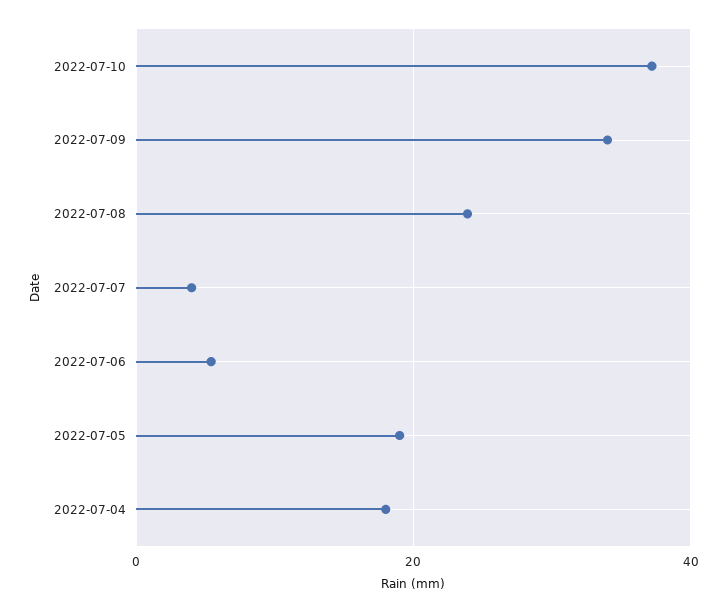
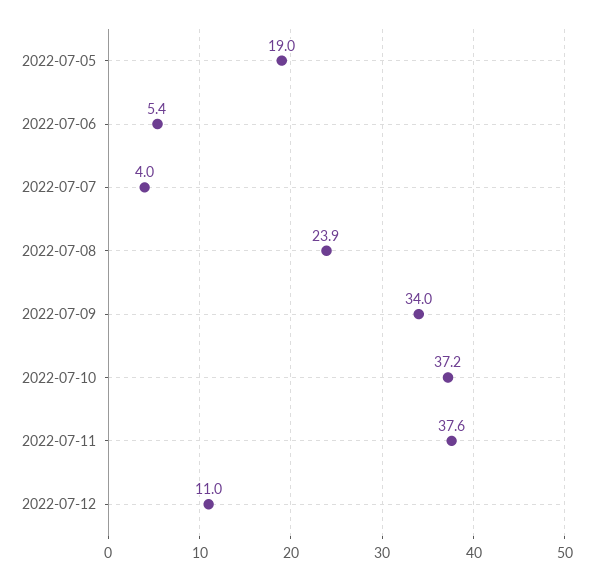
2022-07-04: 18 -> none
2022-07-11: none -> 37.6
2022-07-12: none -> 11

